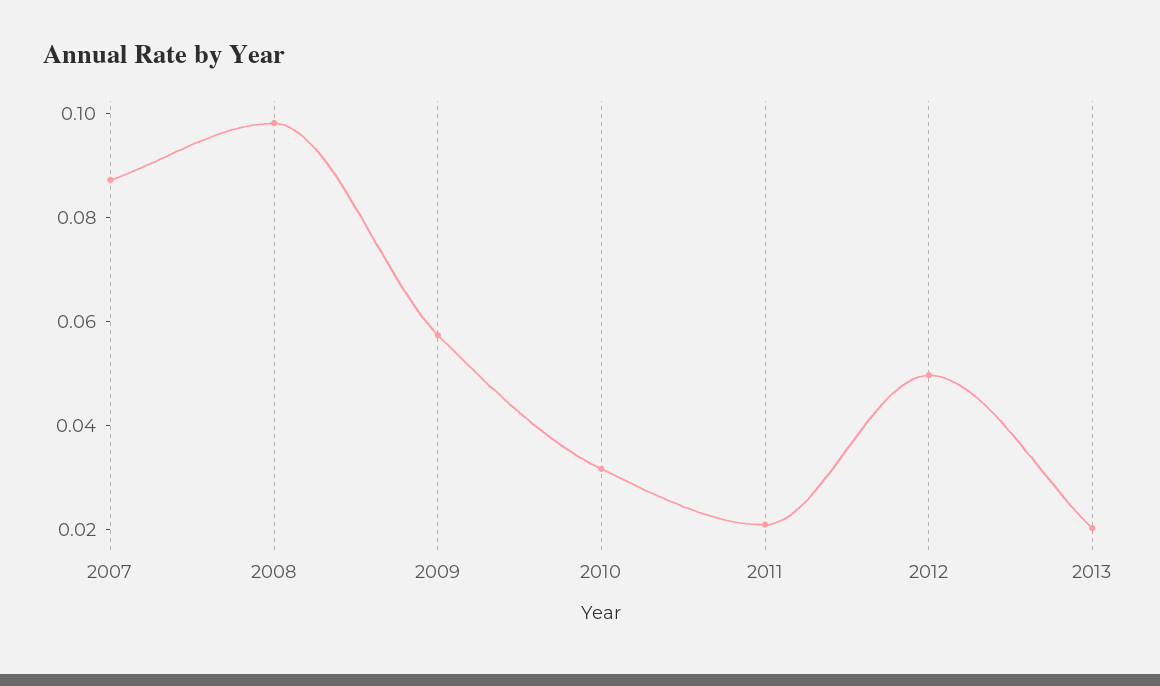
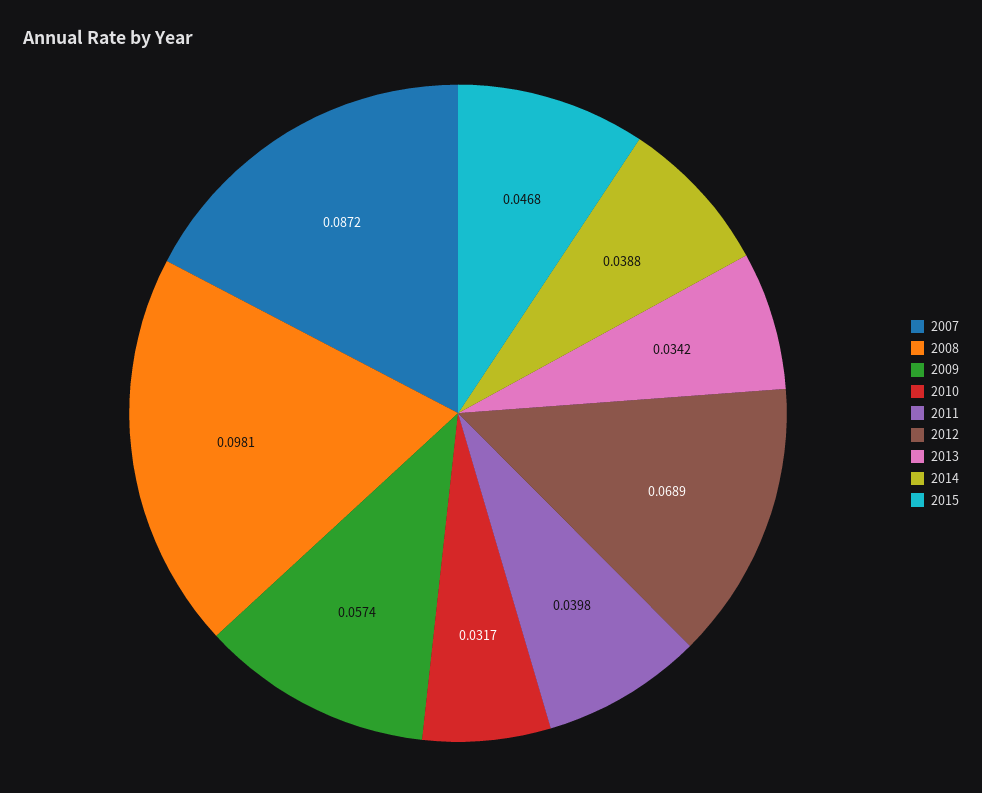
2011: 0.02 -> 0.0398
2012: 0.05 -> 0.0689
2013: 0.02 -> 0.0342
2014: none -> 0.0388
2015: none -> 0.0468

